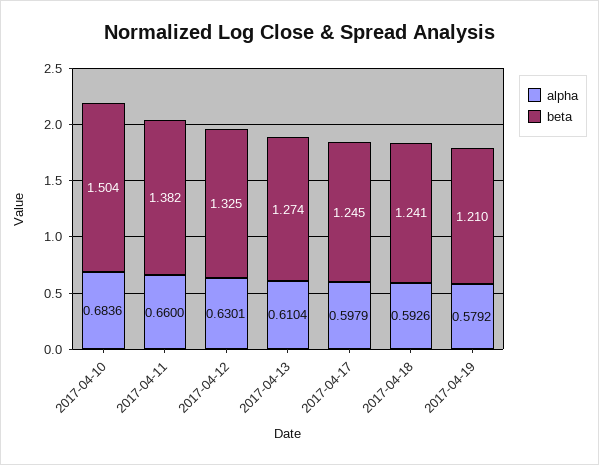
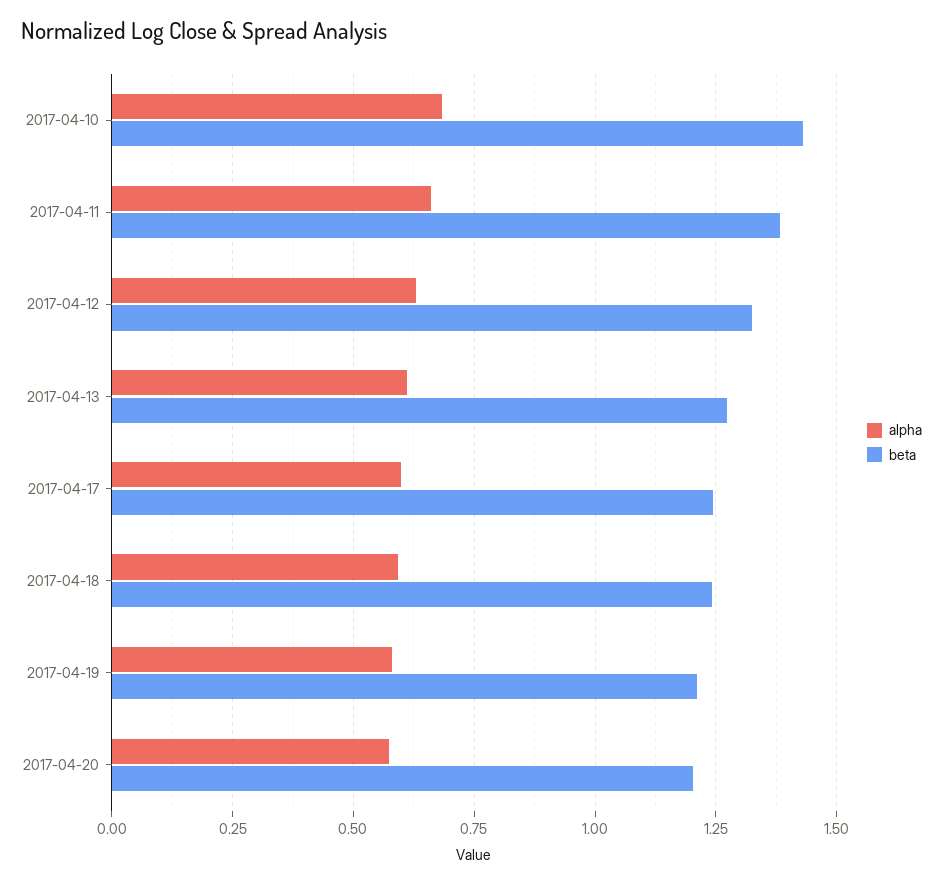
beta, 2017-04-10: 1.504 -> 1.425
alpha, 2017-04-20: none -> 0.575
beta, 2017-04-20: none -> 1.2

